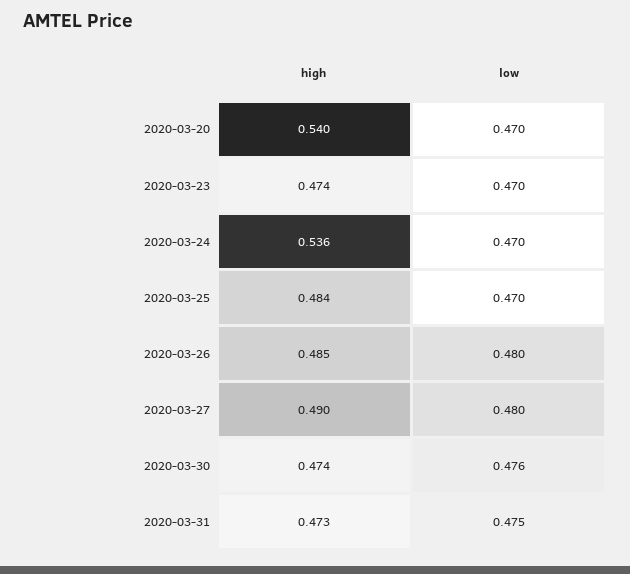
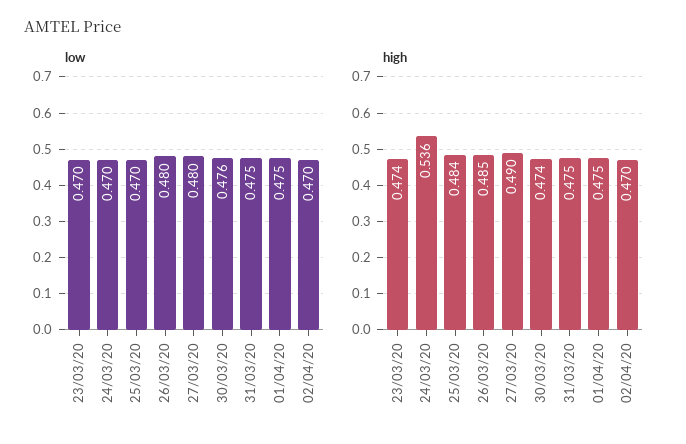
high, 2020-03-20: 0.54 -> none
low, 2020-03-20: 0.47 -> none
high, 2020-03-31: 0.473 -> 0.475
low, 01/04/20: none -> 0.475
low, 02/04/20: none -> 0.47
high, 01/04/20: none -> 0.475
high, 02/04/20: none -> 0.47

